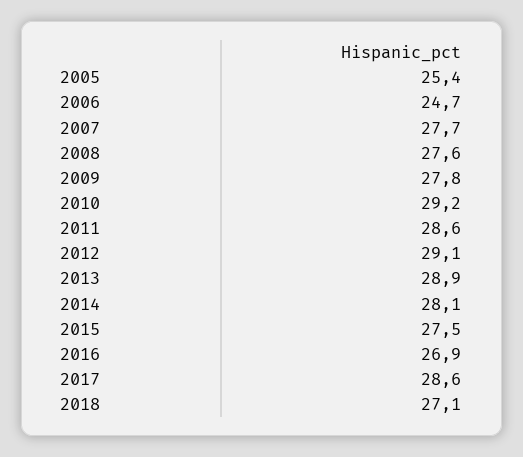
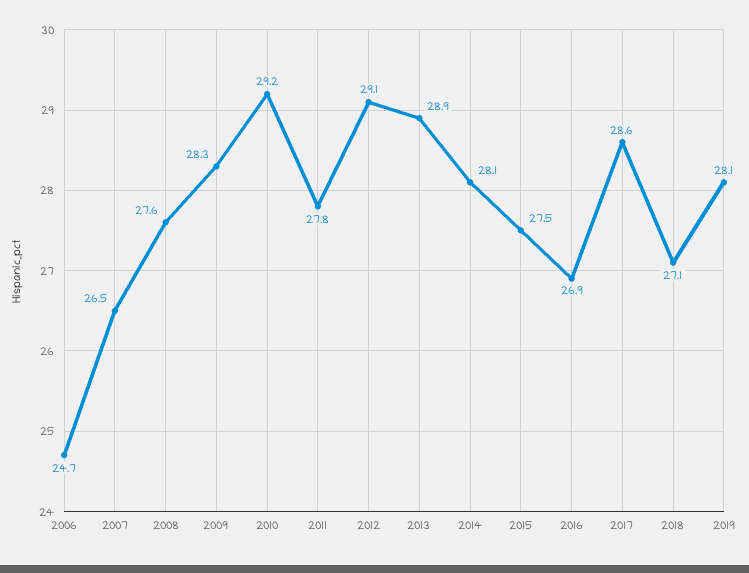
2005: 25.4 -> none
2007: 27.7 -> 26.5
2009: 27.8 -> 28.3
2011: 28.6 -> 27.8
2019: none -> 28.1

